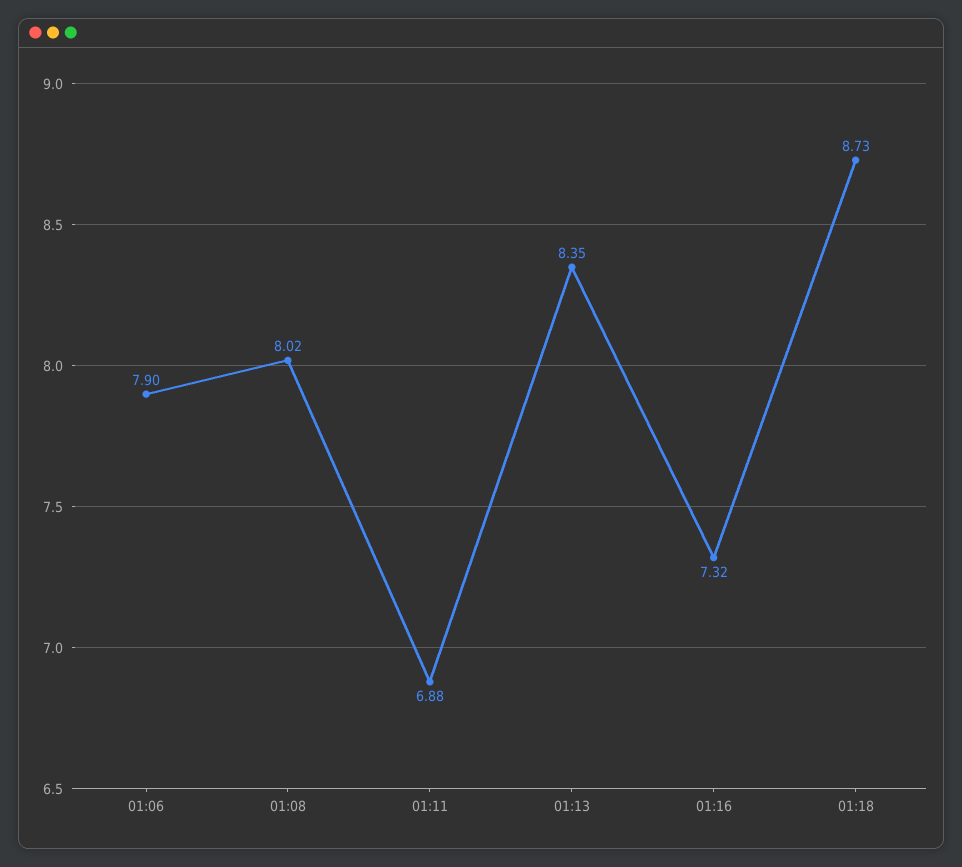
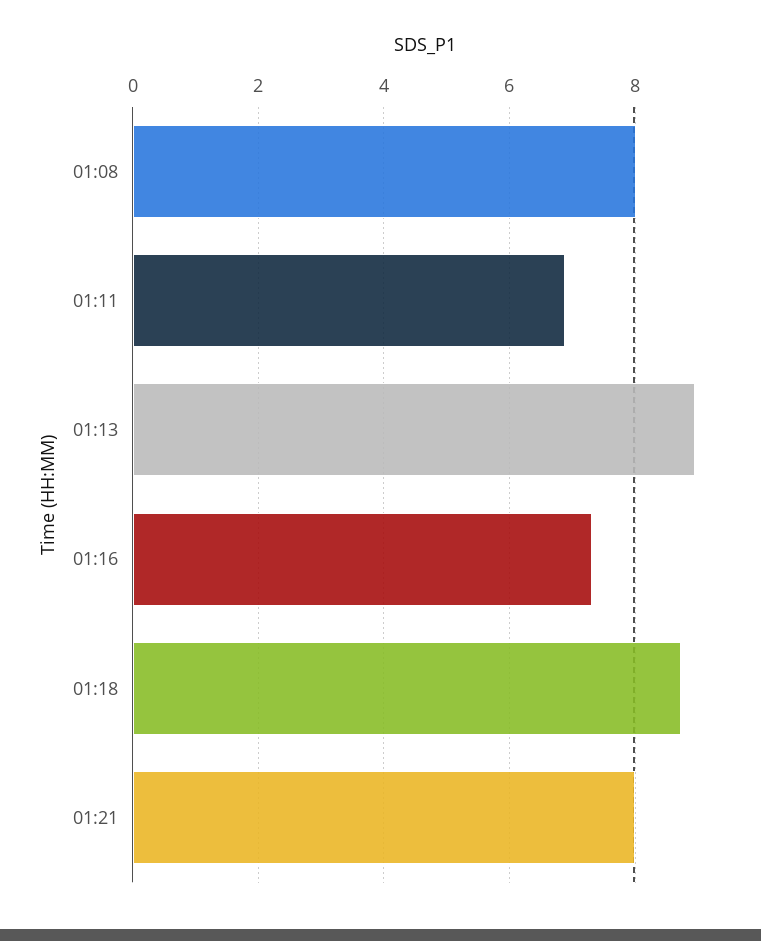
01:06: 7.9 -> none
01:13: 8.35 -> 9
01:21: none -> 8

